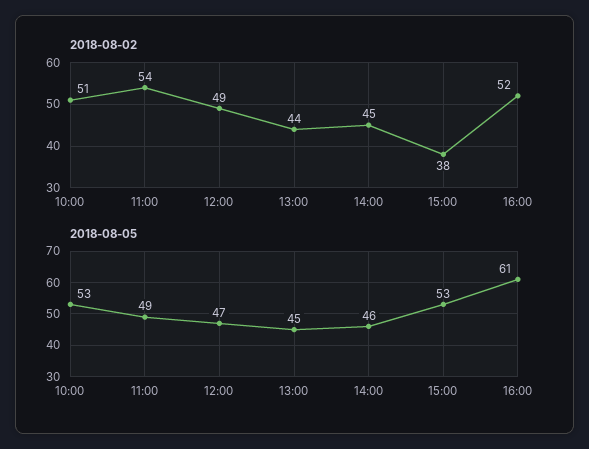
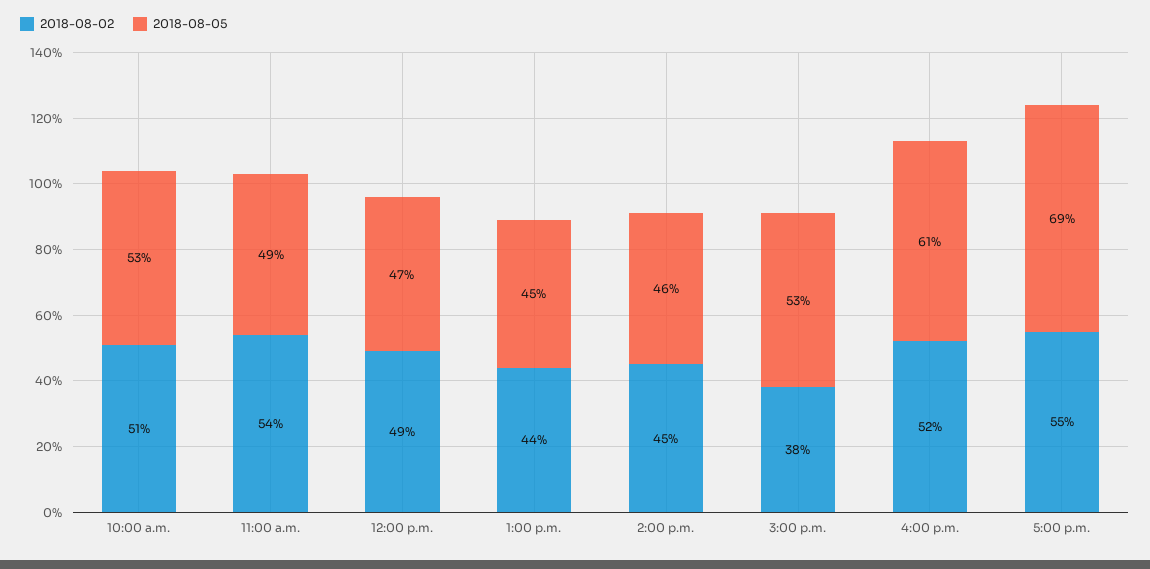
2018-08-02, 5:00 p.m.: none -> 55
2018-08-05, 5:00 p.m.: none -> 69

